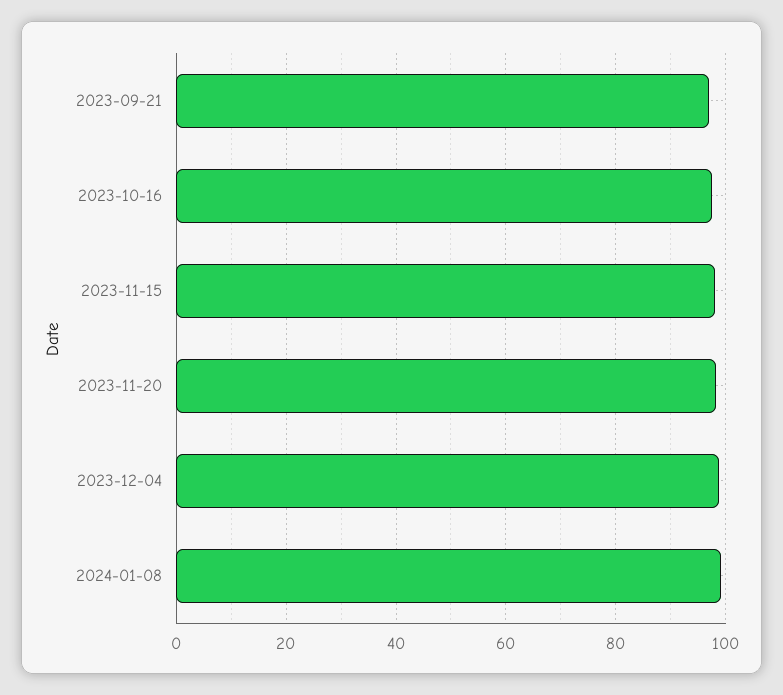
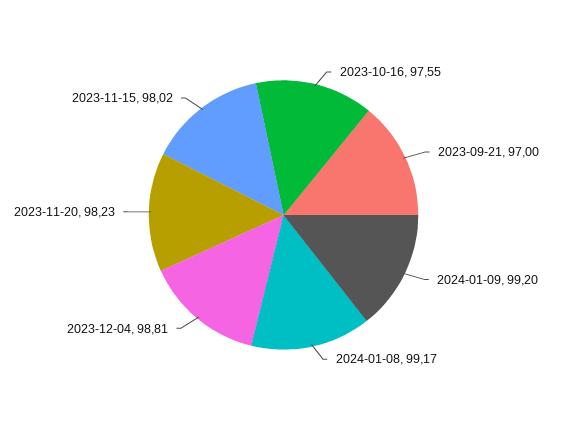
2024-01-09: none -> 99.2

